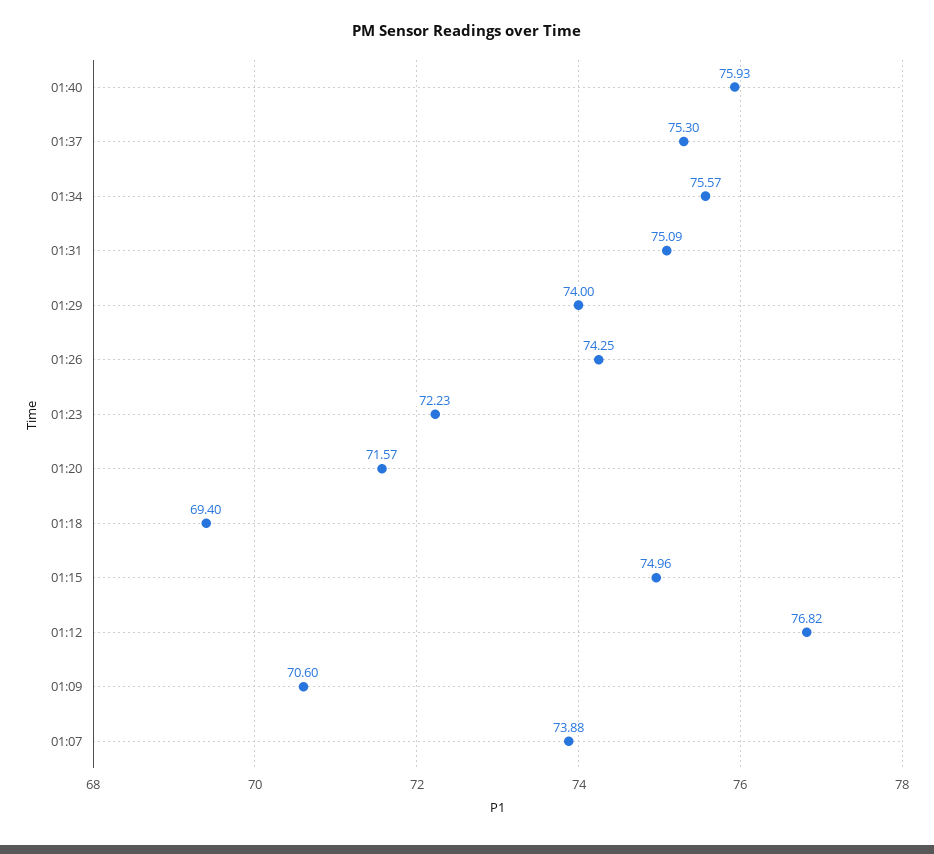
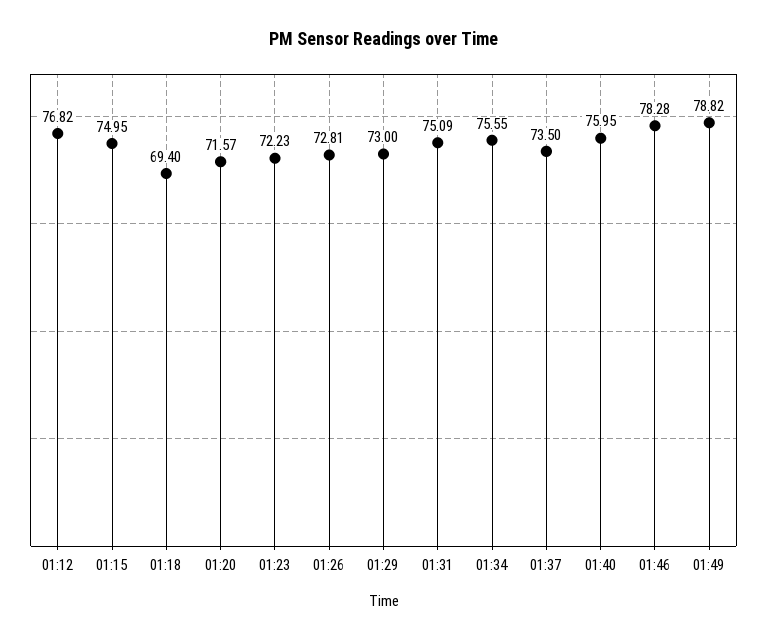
01:40: 75.93 -> 75.95
01:37: 75.3 -> 73.5
01:34: 75.57 -> 75.55
01:29: 74 -> 73
01:26: 74.25 -> 72.81
01:15: 74.96 -> 74.95
01:09: 70.6 -> none
01:07: 73.88 -> none
01:46: none -> 78.28
01:49: none -> 78.82

